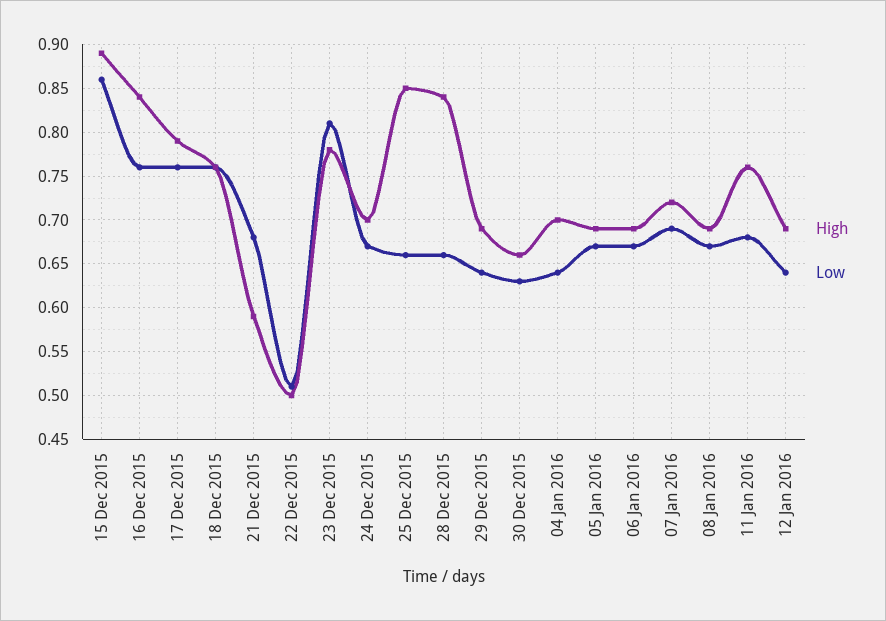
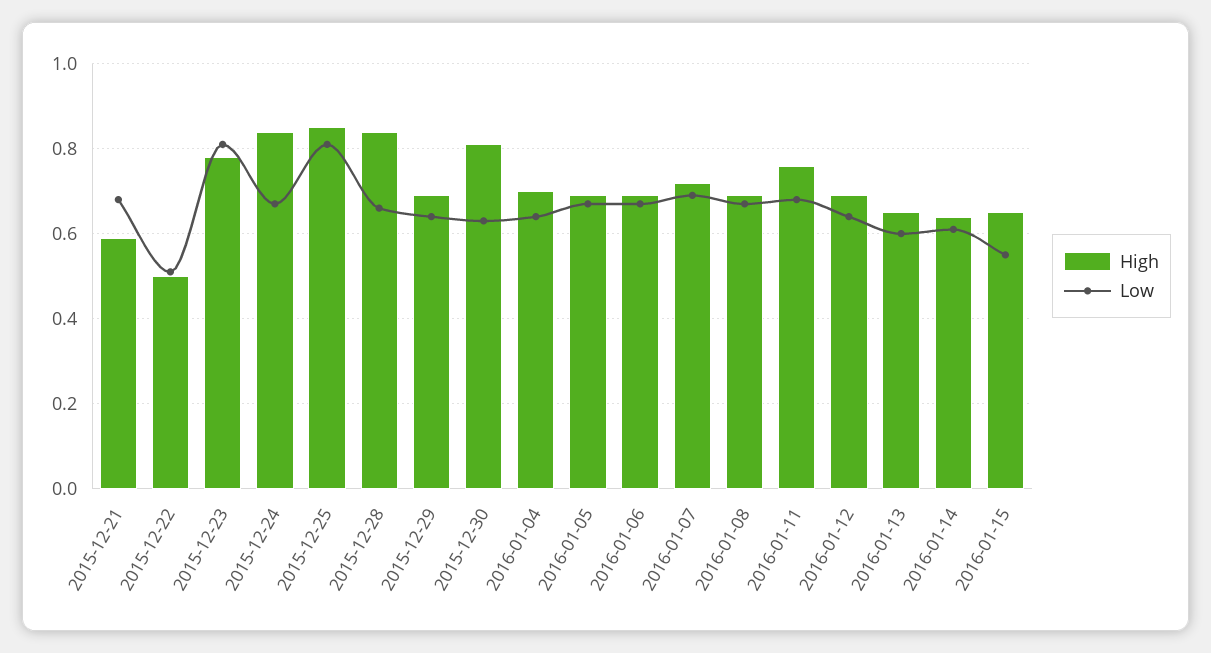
High, 15 Dec 2015: 0.89 -> none
Low, 15 Dec 2015: 0.86 -> none
High, 16 Dec 2015: 0.84 -> none
Low, 16 Dec 2015: 0.76 -> none
High, 17 Dec 2015: 0.79 -> none
Low, 17 Dec 2015: 0.76 -> none
High, 18 Dec 2015: 0.76 -> none
Low, 18 Dec 2015: 0.76 -> none
High, 24 Dec 2015: 0.7 -> 0.85
Low, 25 Dec 2015: 0.66 -> 0.8
High, 30 Dec 2015: 0.66 -> 0.8
High, 2016-01-13: none -> 0.65
Low, 2016-01-13: none -> 0.6
High, 2016-01-14: none -> 0.65
Low, 2016-01-14: none -> 0.6
High, 2016-01-15: none -> 0.65
Low, 2016-01-15: none -> 0.55

